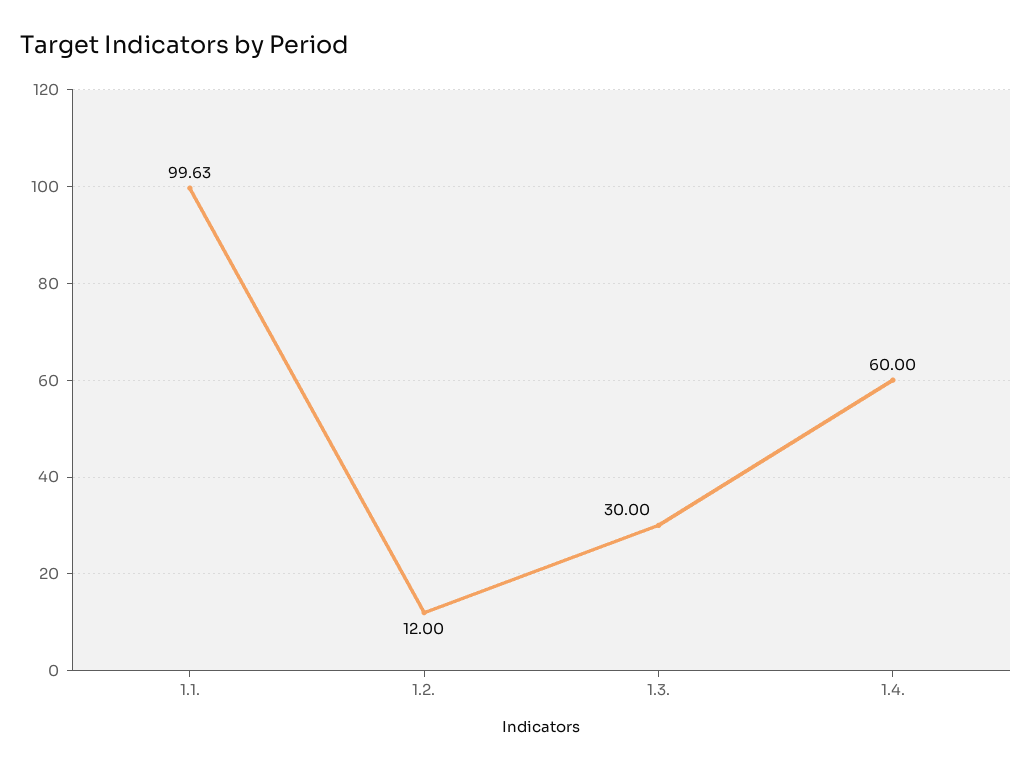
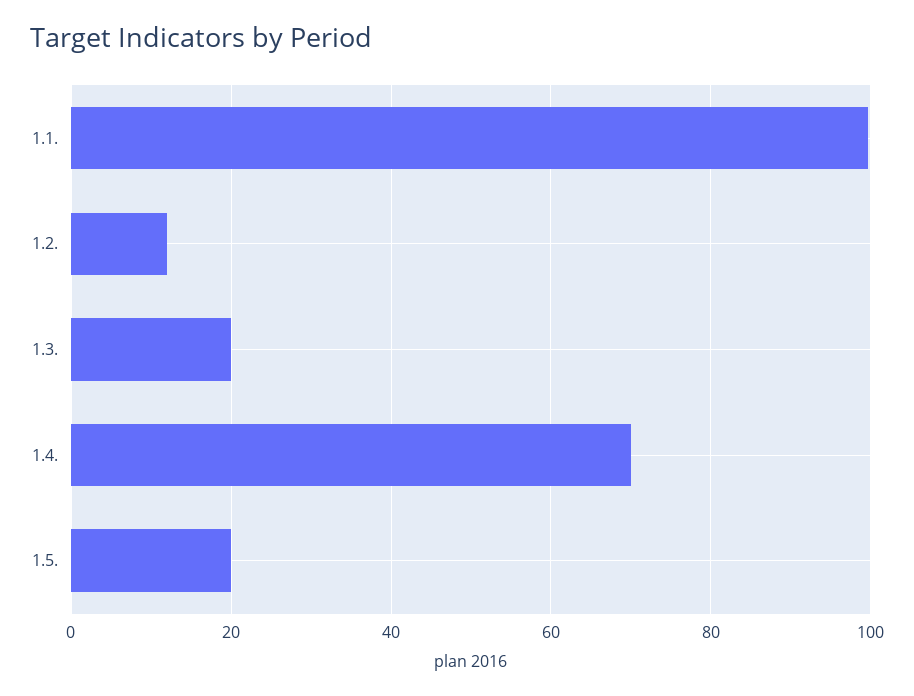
1.3.: 30 -> 20
1.4.: 60 -> 70
1.5.: none -> 20

